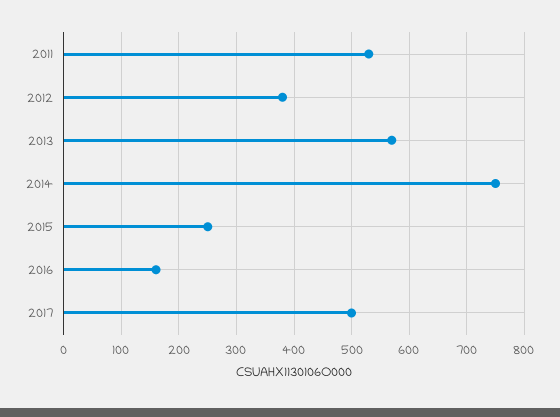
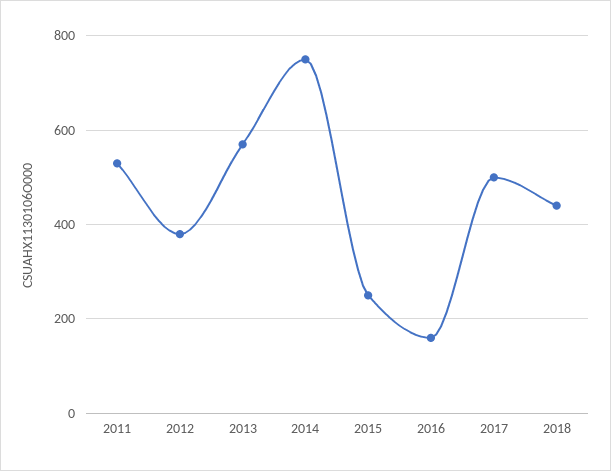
2018: none -> 440

